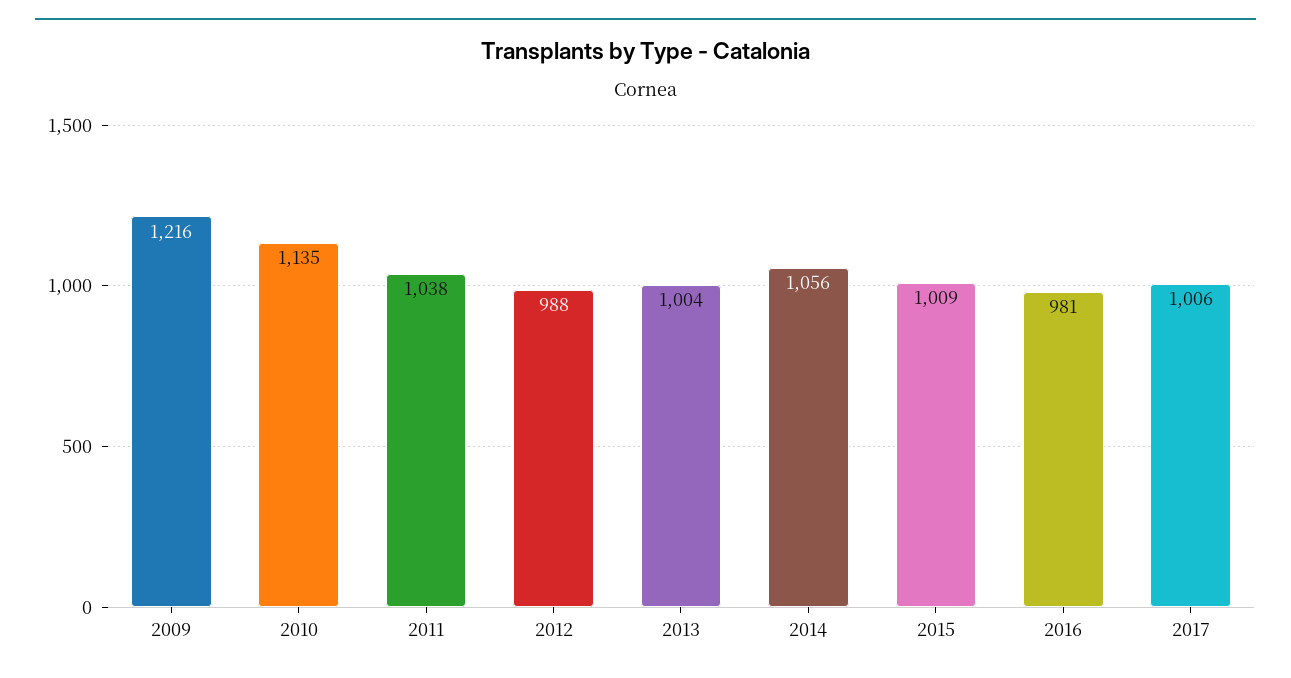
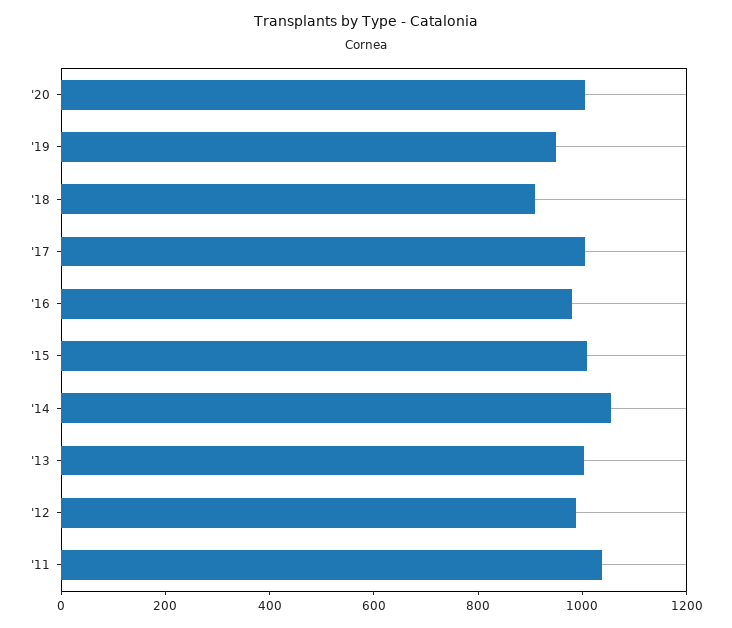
2009: 1216 -> none
2010: 1135 -> none
'20: none -> 1000
'19: none -> 950
'18: none -> 900

